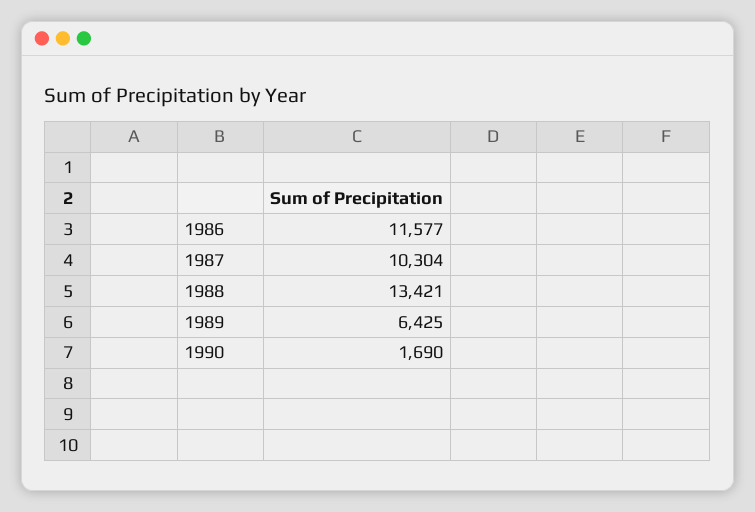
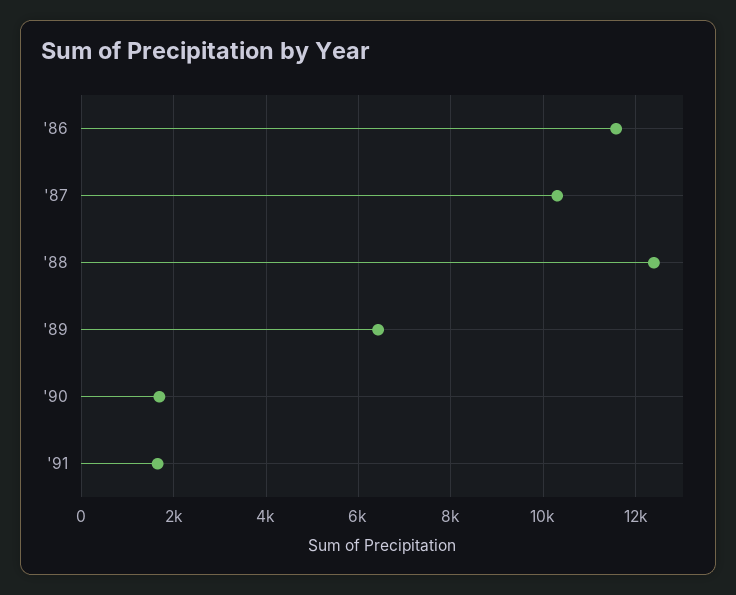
1988: 13421 -> 12400
'91: none -> 1600

